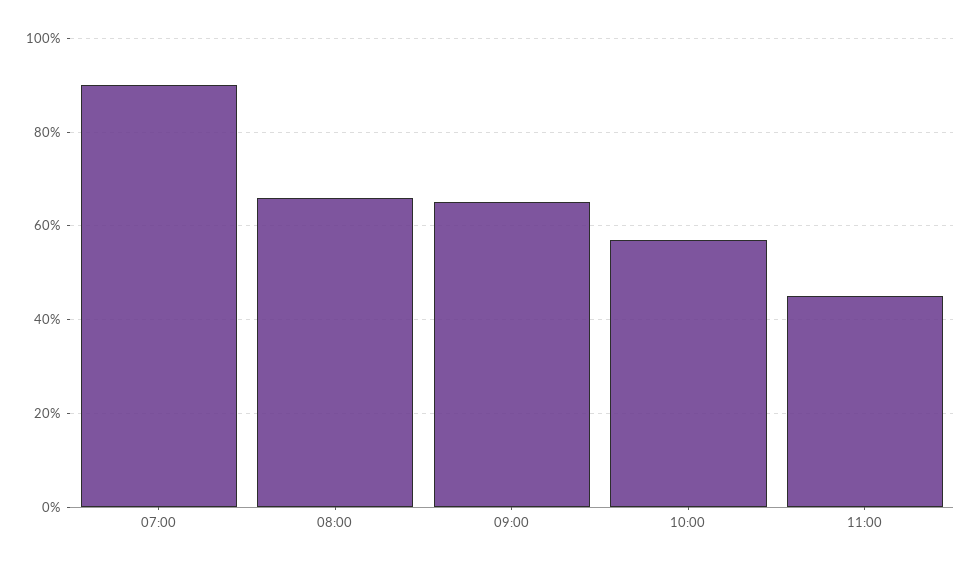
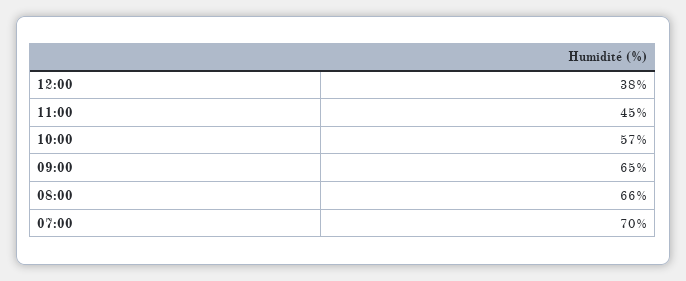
07:00: 90 -> 70
12:00: none -> 38

